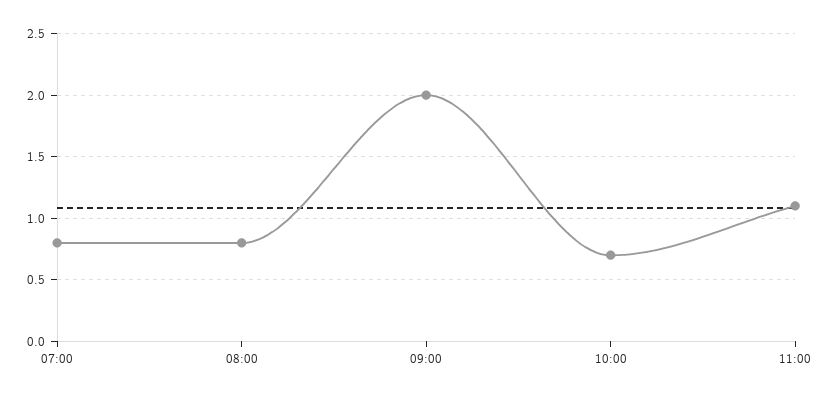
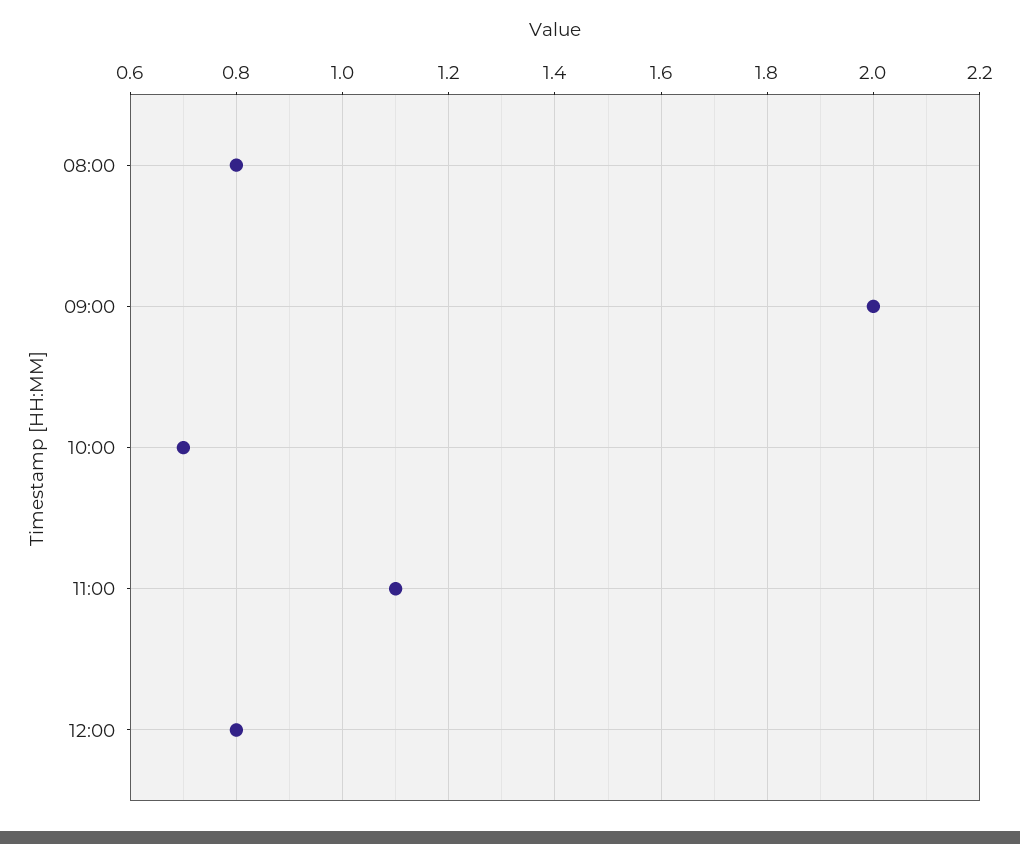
07:00: 0.8 -> none
12:00: none -> 0.8

